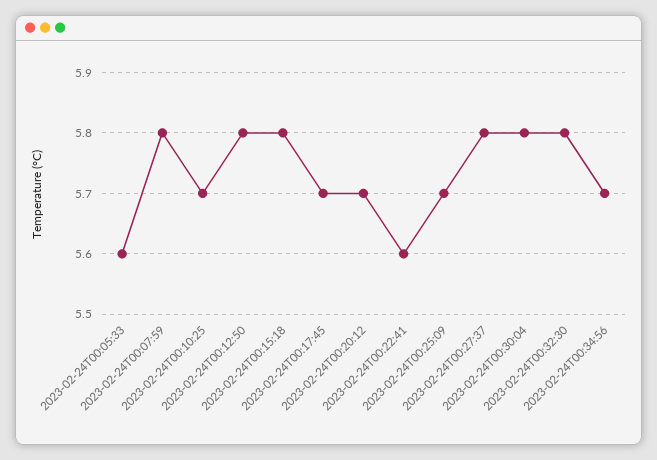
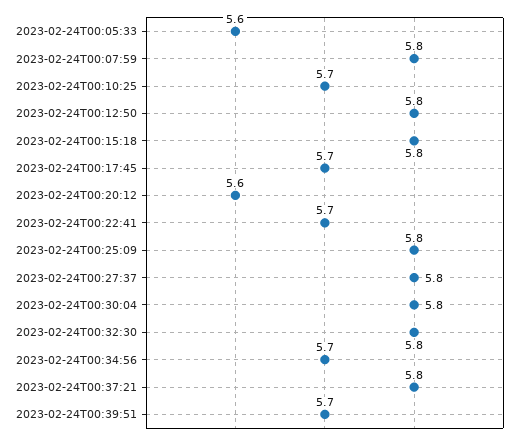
2023-02-24T00:20:12: 5.7 -> 5.6
2023-02-24T00:22:41: 5.6 -> 5.7
2023-02-24T00:25:09: 5.7 -> 5.8
2023-02-24T00:37:21: none -> 5.8
2023-02-24T00:39:51: none -> 5.7

